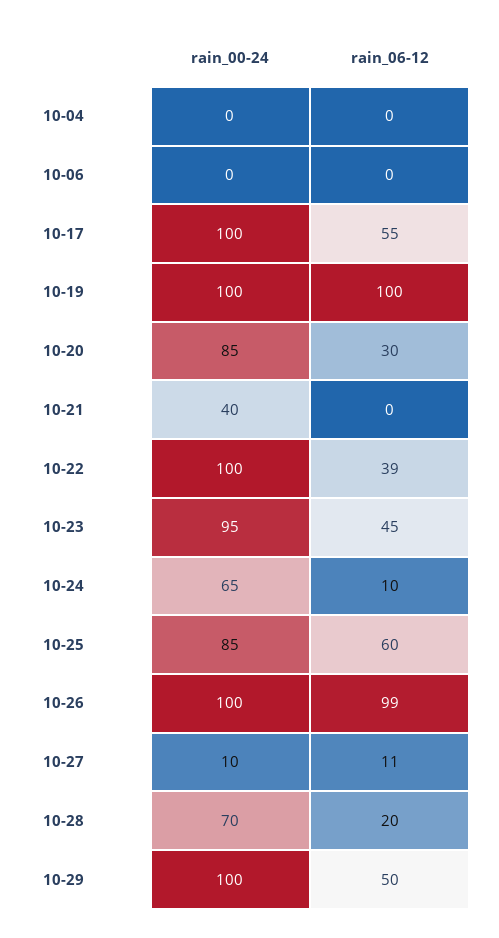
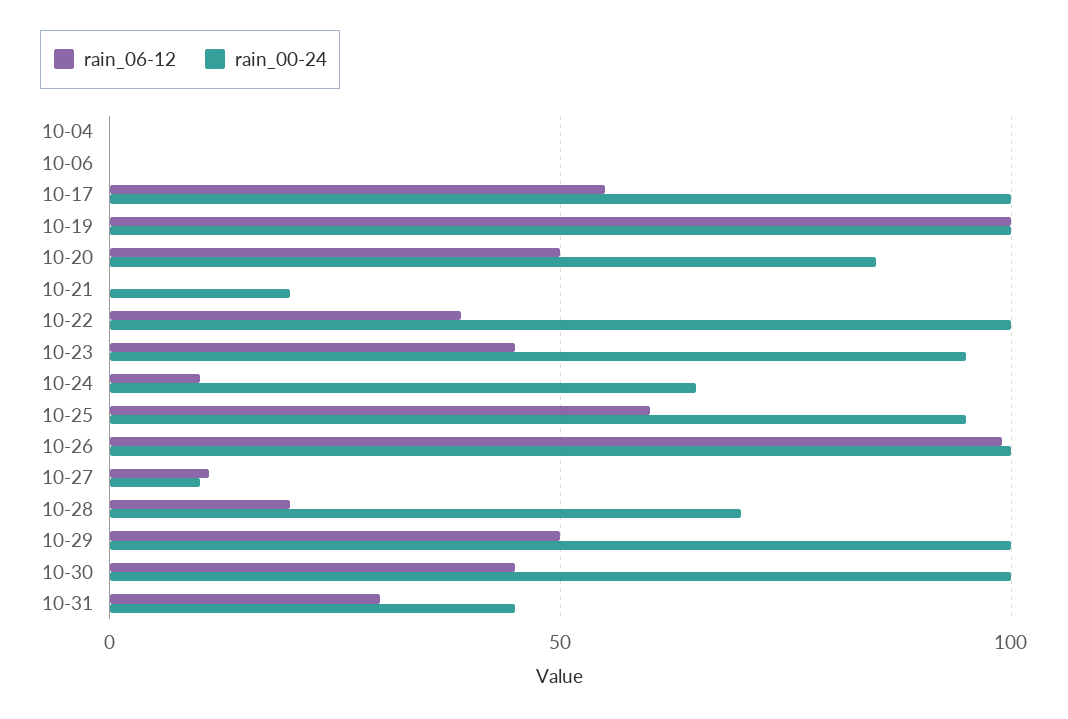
rain_06-12, 10-20: 30 -> 50
rain_00-24, 10-21: 40 -> 20
rain_00-24, 10-25: 85 -> 95
rain_06-12, 10-30: none -> 45
rain_00-24, 10-30: none -> 100
rain_06-12, 10-31: none -> 30
rain_00-24, 10-31: none -> 45

